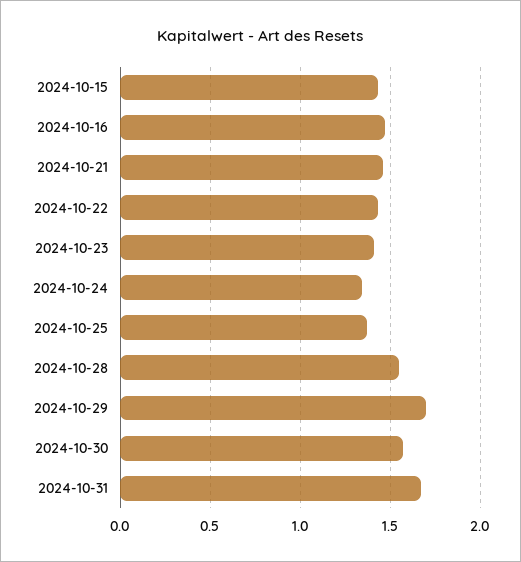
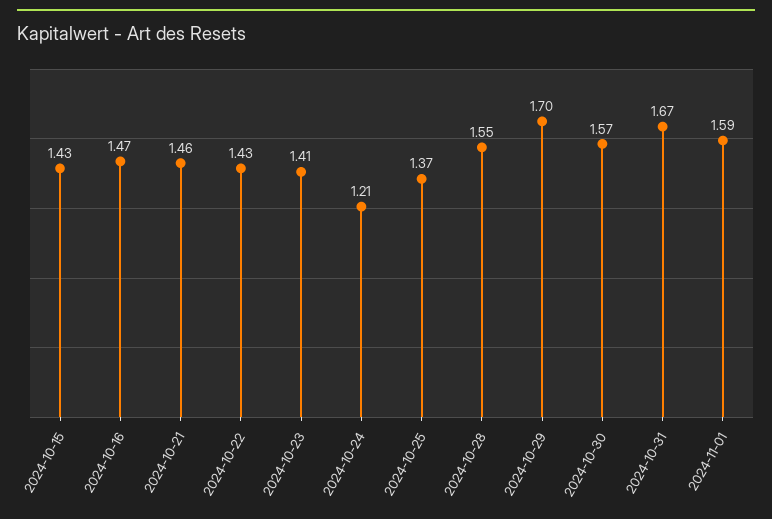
2024-10-24: 1.35 -> 1.21
2024-11-01: none -> 1.59

